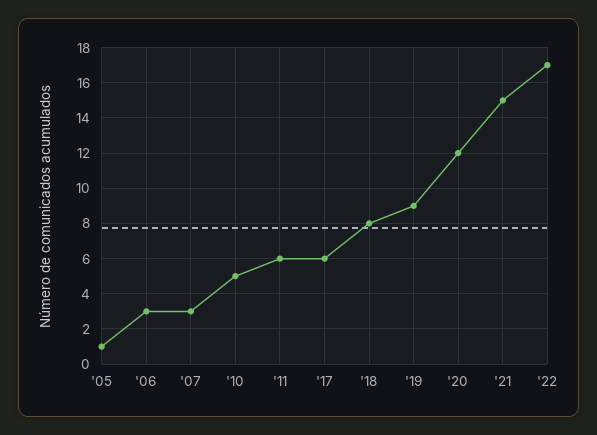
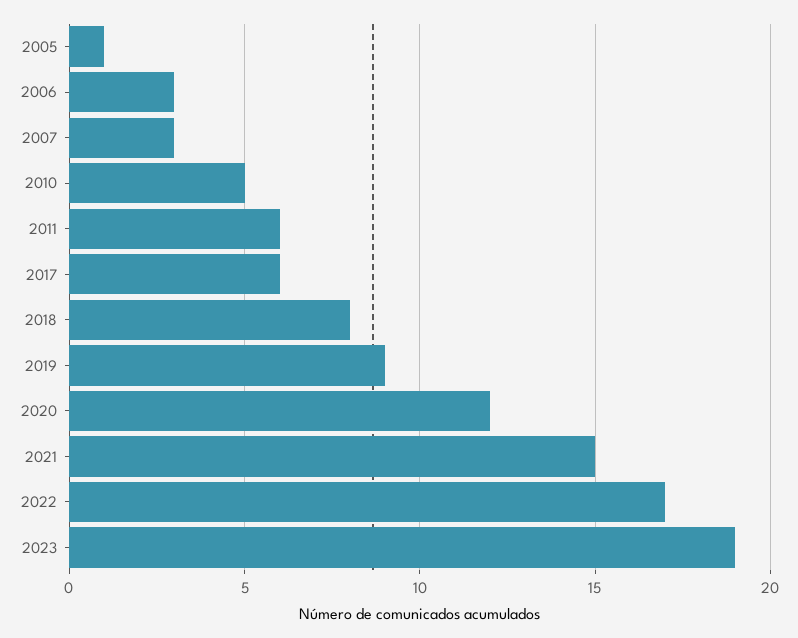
2023: none -> 19

